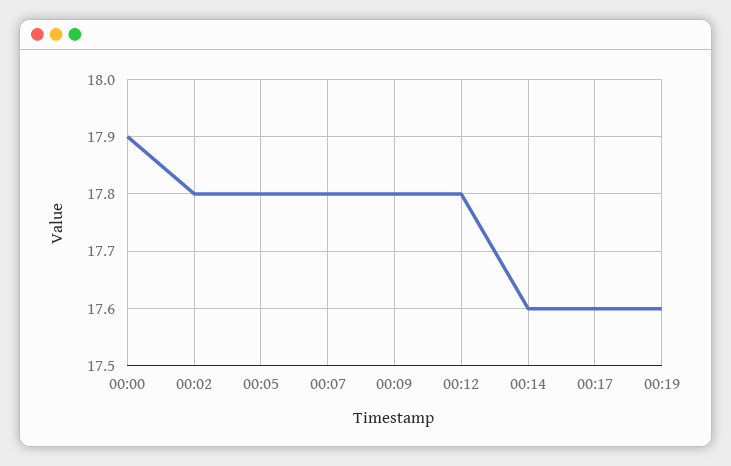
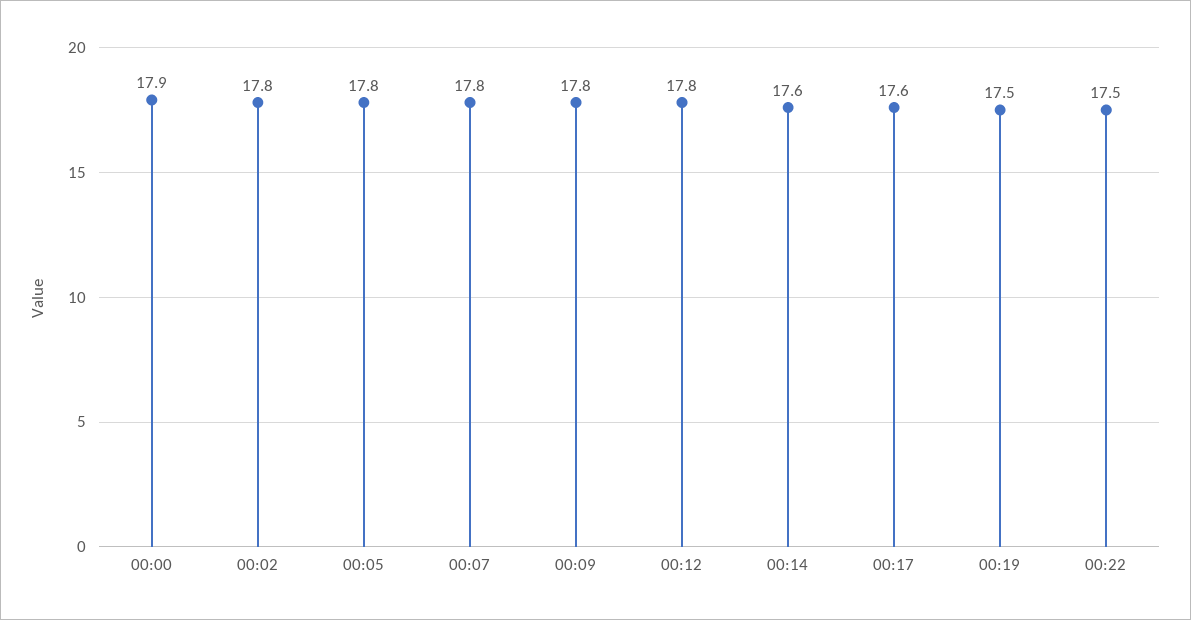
00:19: 17.6 -> 17.5
00:22: none -> 17.5

